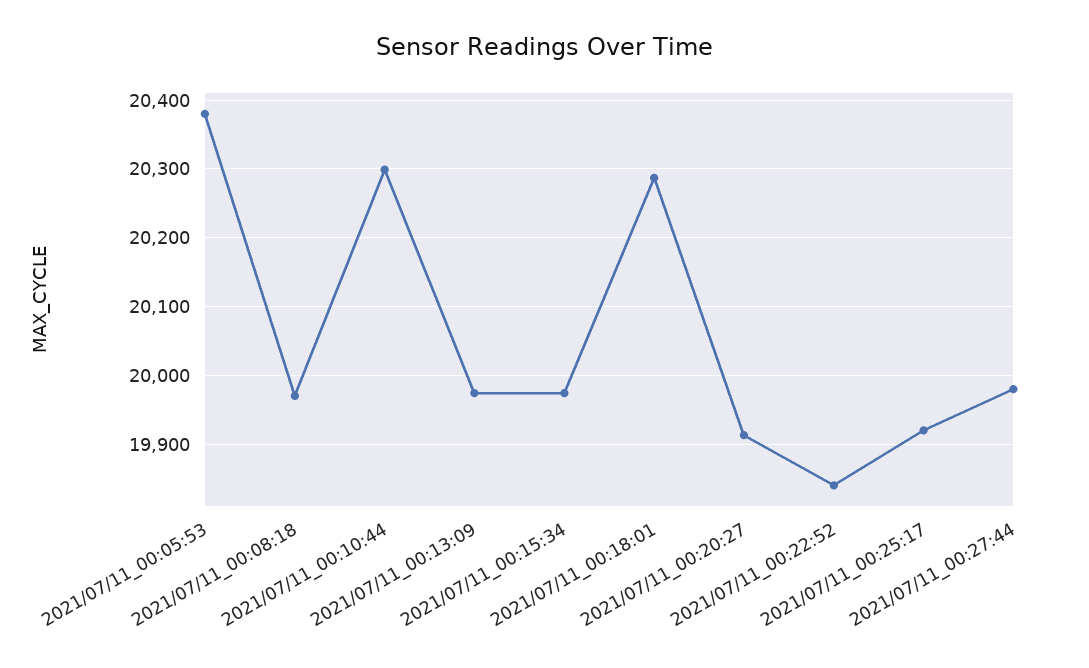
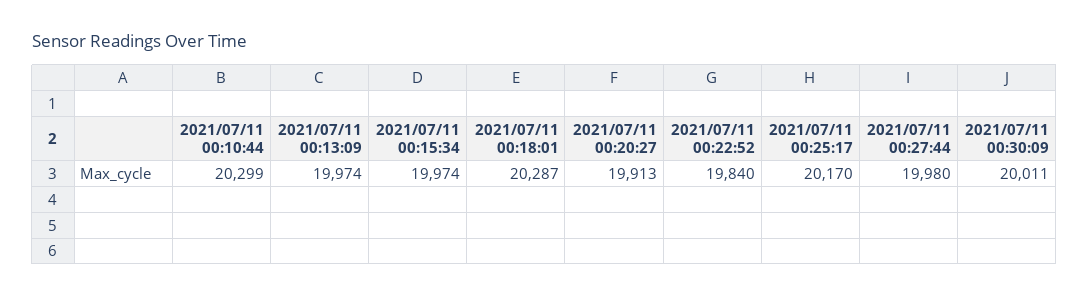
2021/07/11_00:05:53: 20380 -> none
2021/07/11_00:08:18: 19970 -> none
2021/07/11_00:25:17: 19920 -> 20170
2021/07/11 00:30:09: none -> 20011

